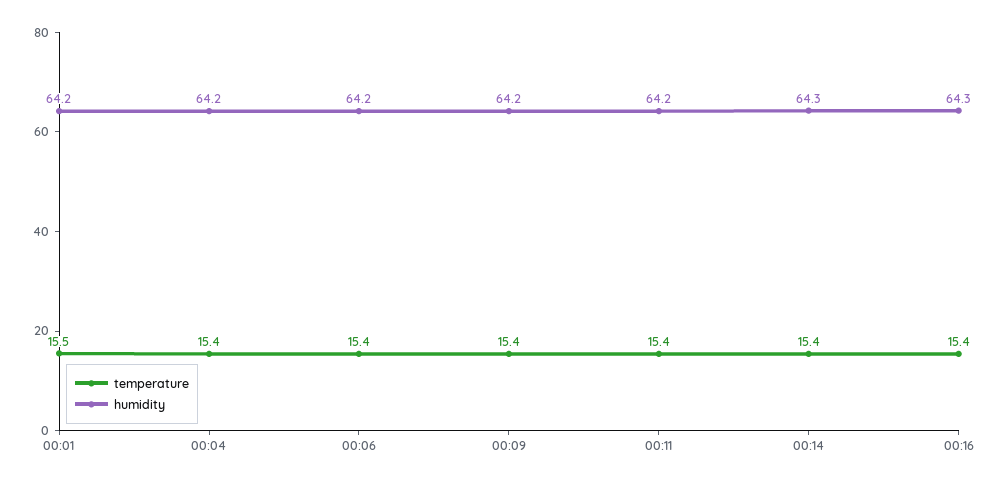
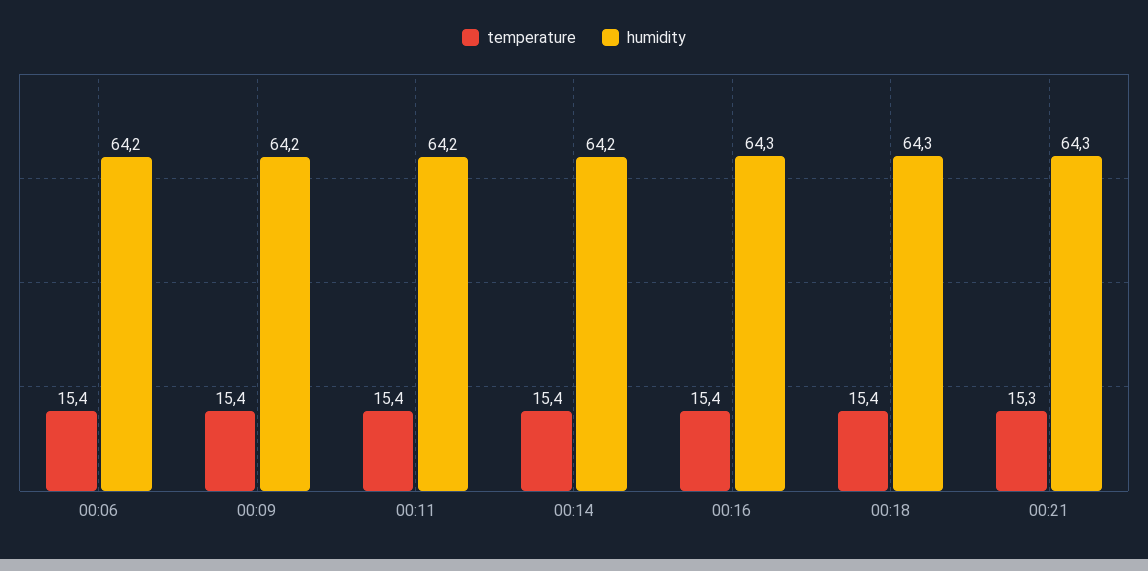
temperature, 00:01: 15.5 -> none
humidity, 00:01: 64.2 -> none
temperature, 00:04: 15.4 -> none
humidity, 00:04: 64.2 -> none
humidity, 00:14: 64.3 -> 64.2
temperature, 00:18: none -> 15.4
humidity, 00:18: none -> 64.3
temperature, 00:21: none -> 15.3
humidity, 00:21: none -> 64.3

